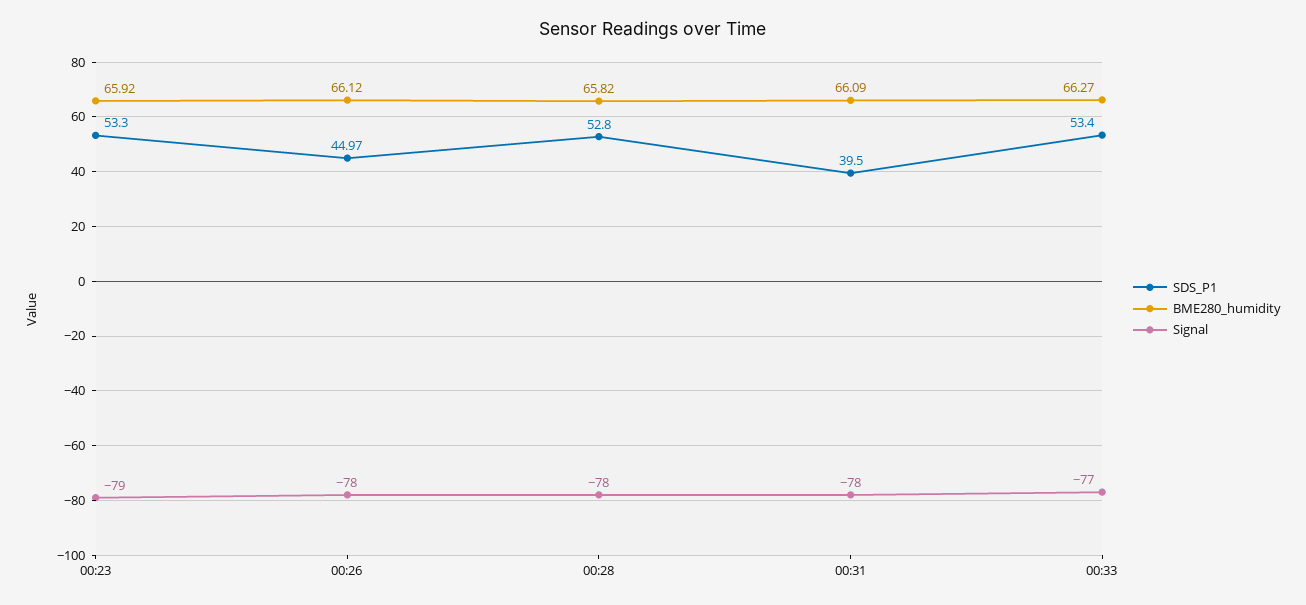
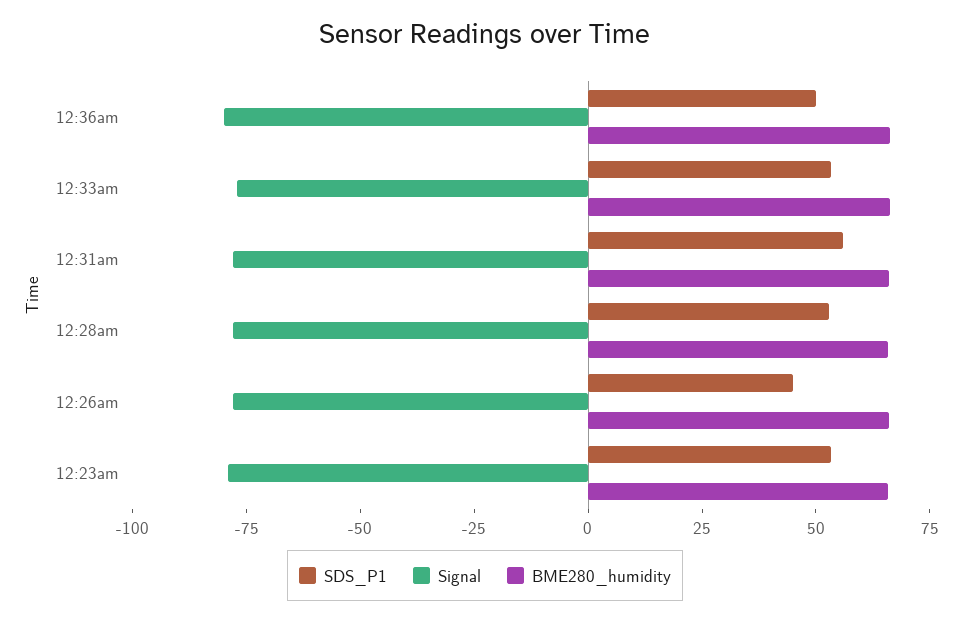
SDS_P1, 00:31: 39.5 -> 55
SDS_P1, 12:36am: none -> 50
Signal, 12:36am: none -> -80
BME280_humidity, 12:36am: none -> 65

